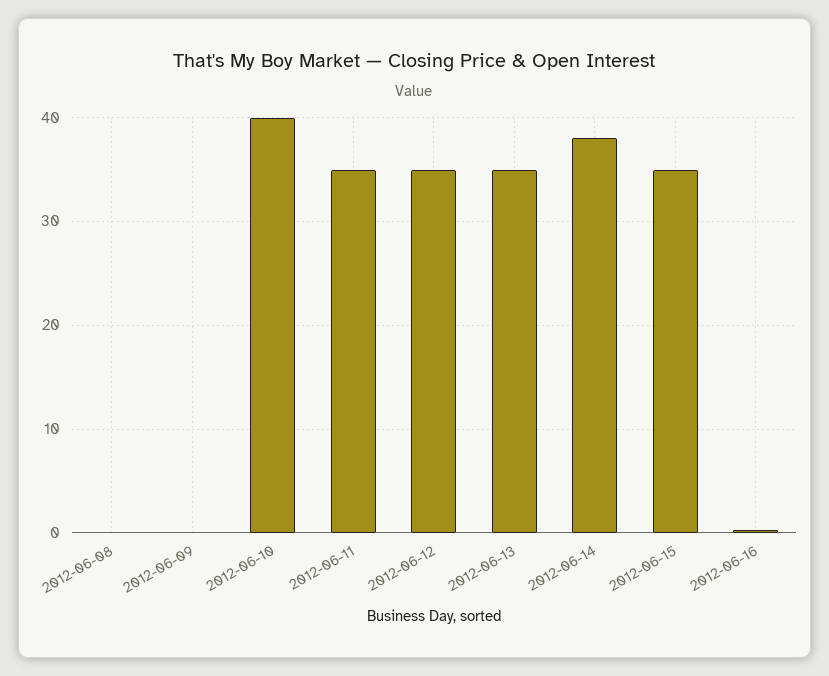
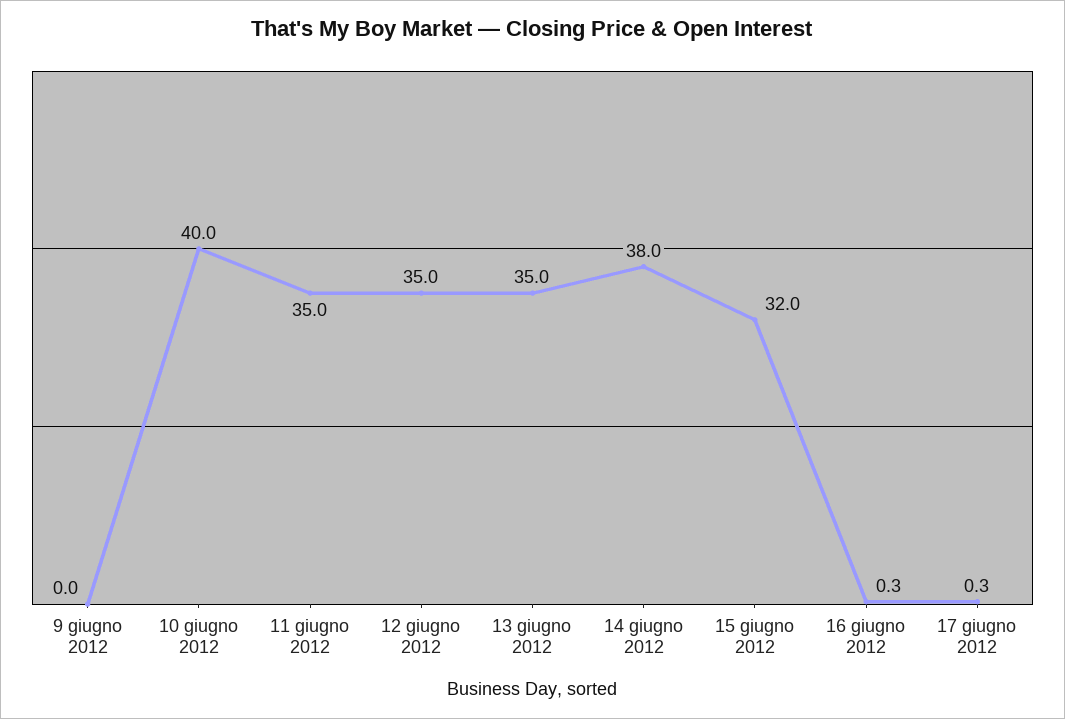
2012-06-08: 0 -> none
2012-06-15: 35 -> 32
17 giugno 2012: none -> 0.3

